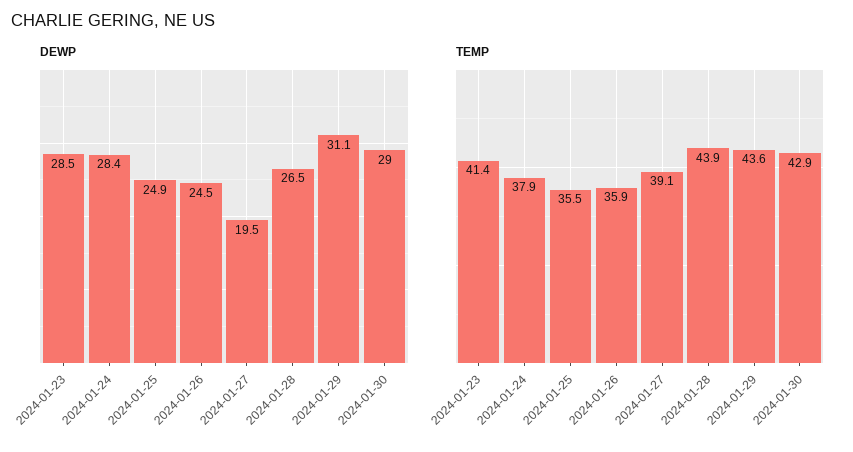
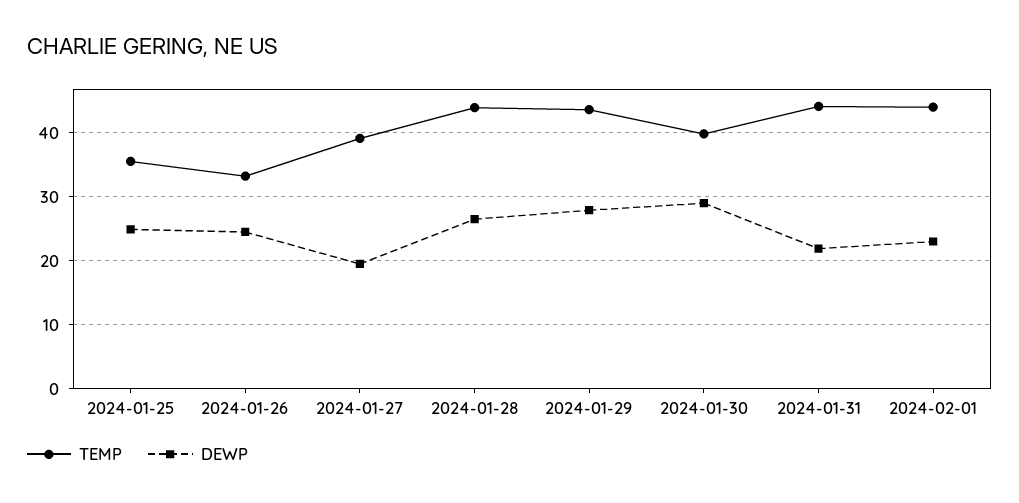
DEWP, 2024-01-23: 28.5 -> none
DEWP, 2024-01-24: 28.4 -> none
DEWP, 2024-01-29: 31.1 -> 28
TEMP, 2024-01-23: 41.4 -> none
TEMP, 2024-01-24: 37.9 -> none
TEMP, 2024-01-26: 35.9 -> 33
TEMP, 2024-01-30: 42.9 -> 40
TEMP, 2024-01-31: none -> 44
DEWP, 2024-01-31: none -> 22
TEMP, 2024-02-01: none -> 44
DEWP, 2024-02-01: none -> 23

